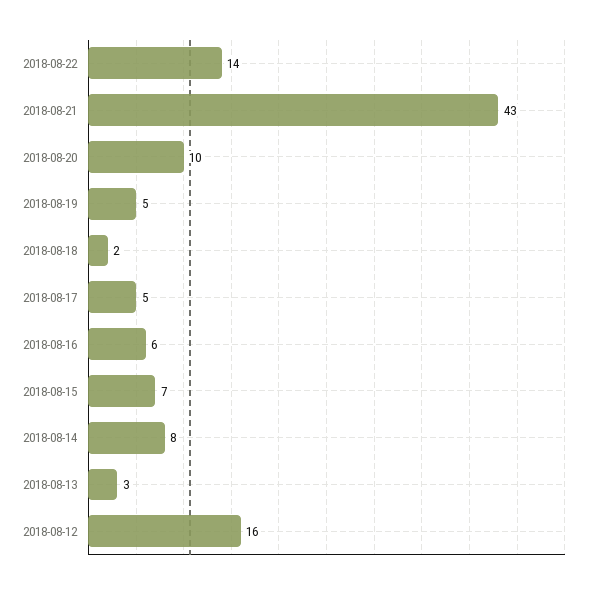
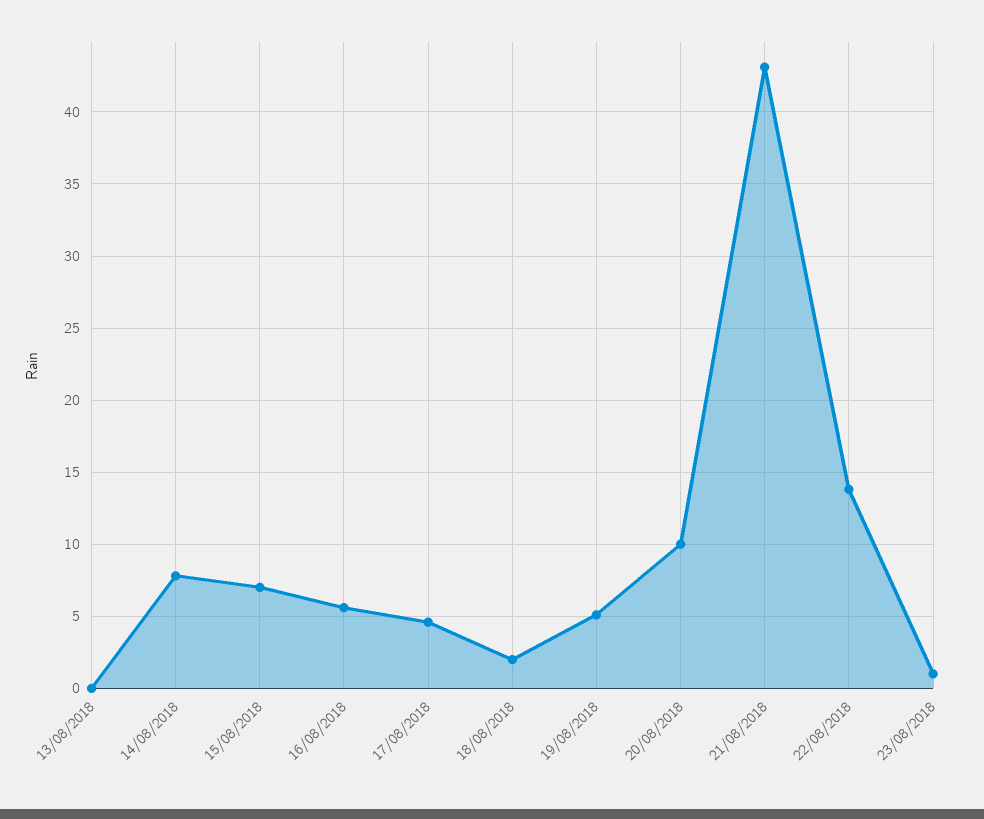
2018-08-13: 3 -> 0
2018-08-12: 16 -> none
23/08/2018: none -> 1

